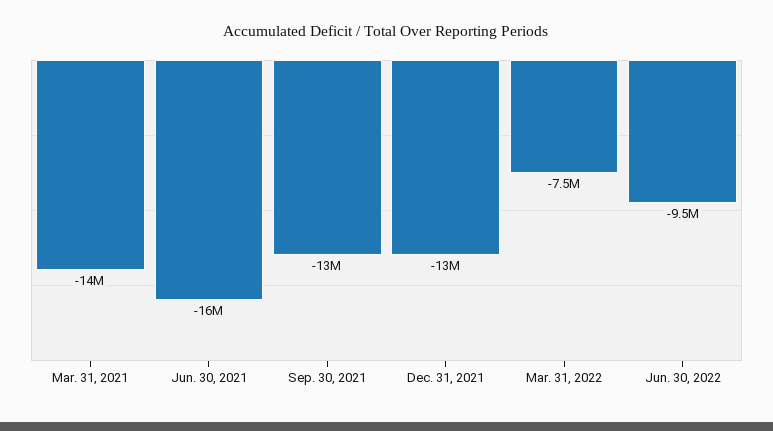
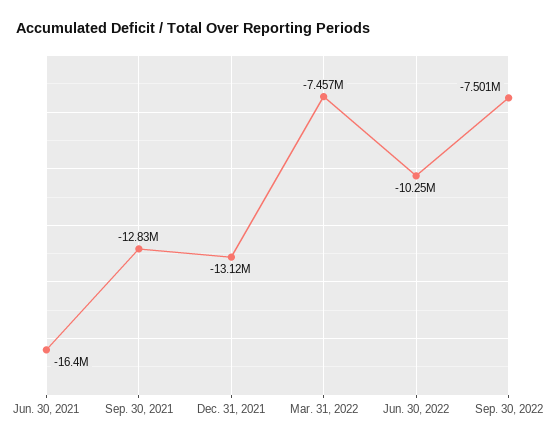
Mar. 31, 2021: -14000000 -> none
Jun. 30, 2022: -9500000 -> -10250000
Sep. 30, 2022: none -> -7501000

